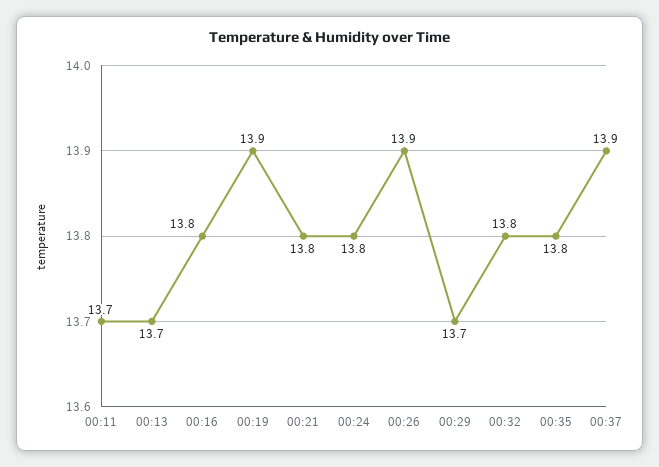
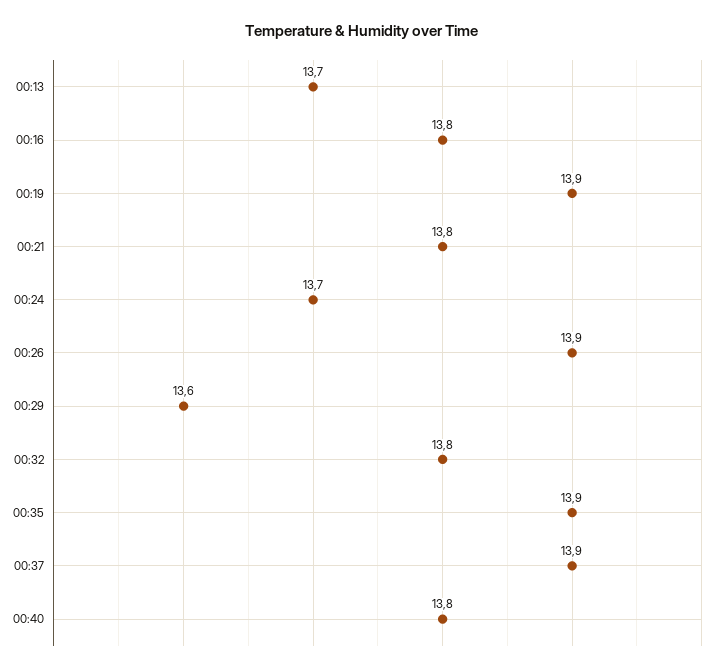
00:11: 13.7 -> none
00:24: 13.8 -> 13.7
00:29: 13.7 -> 13.6
00:35: 13.8 -> 13.9
00:40: none -> 13.8

